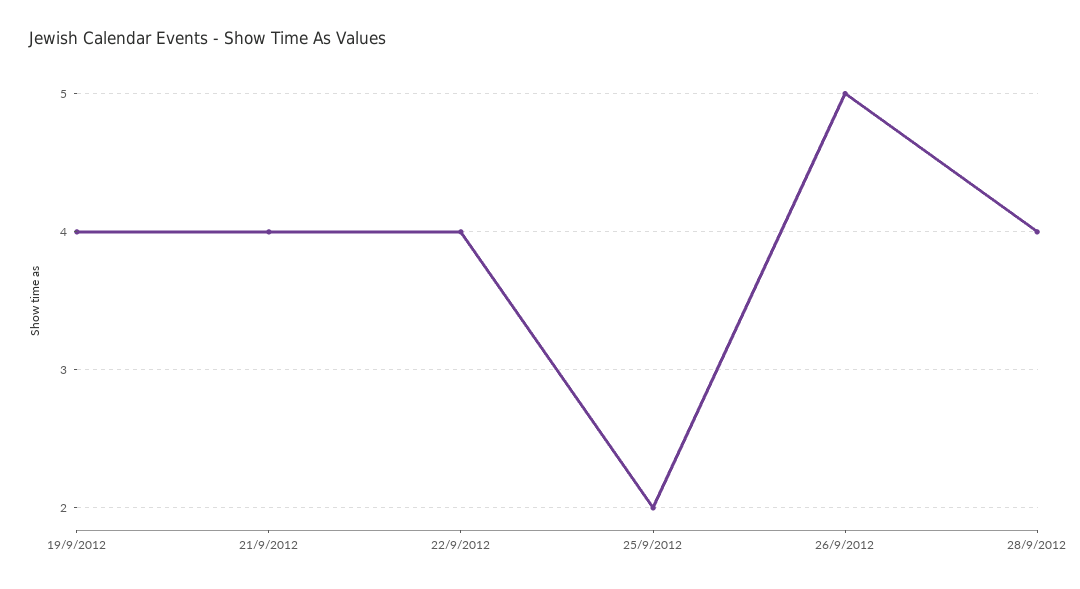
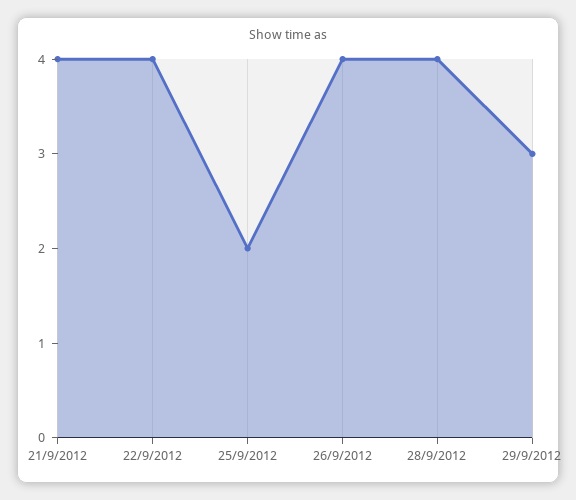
19/9/2012: 4 -> none
26/9/2012: 5 -> 4
29/9/2012: none -> 3

